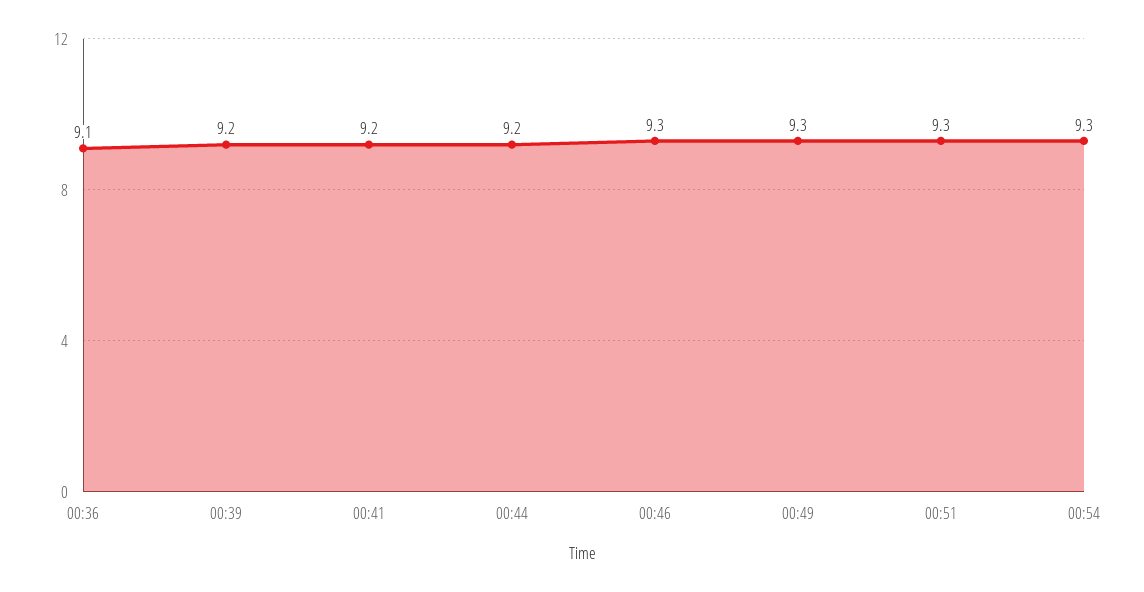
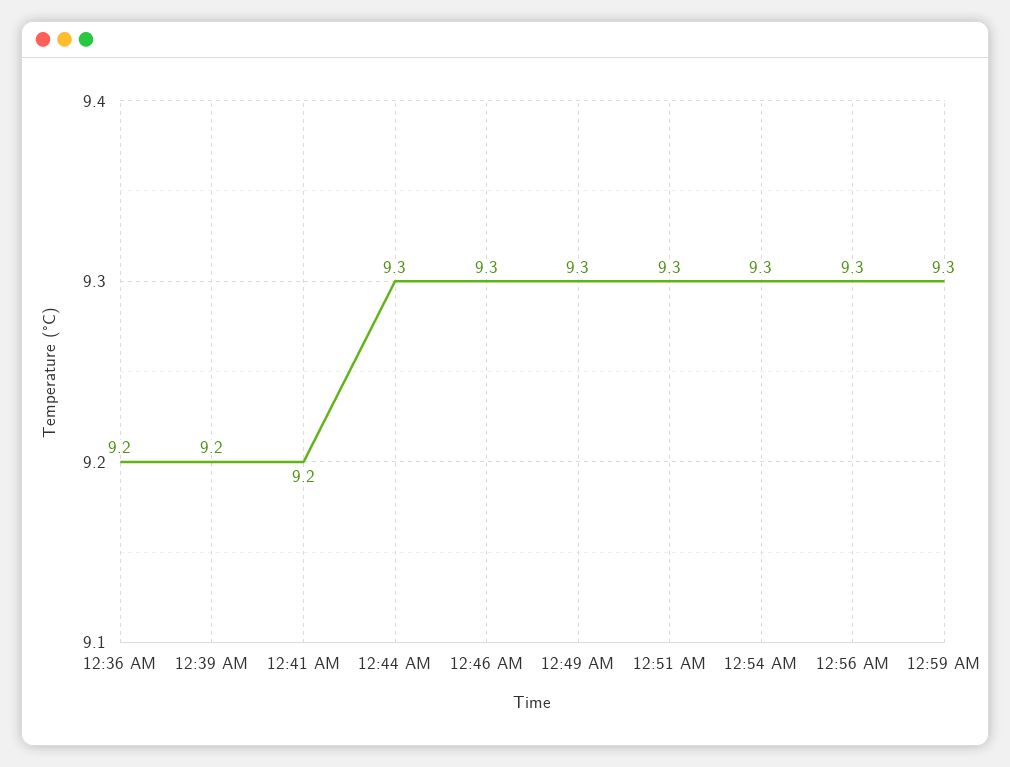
00:36: 9.1 -> 9.2
00:44: 9.2 -> 9.3
12:56 AM: none -> 9.3
12:59 AM: none -> 9.3

